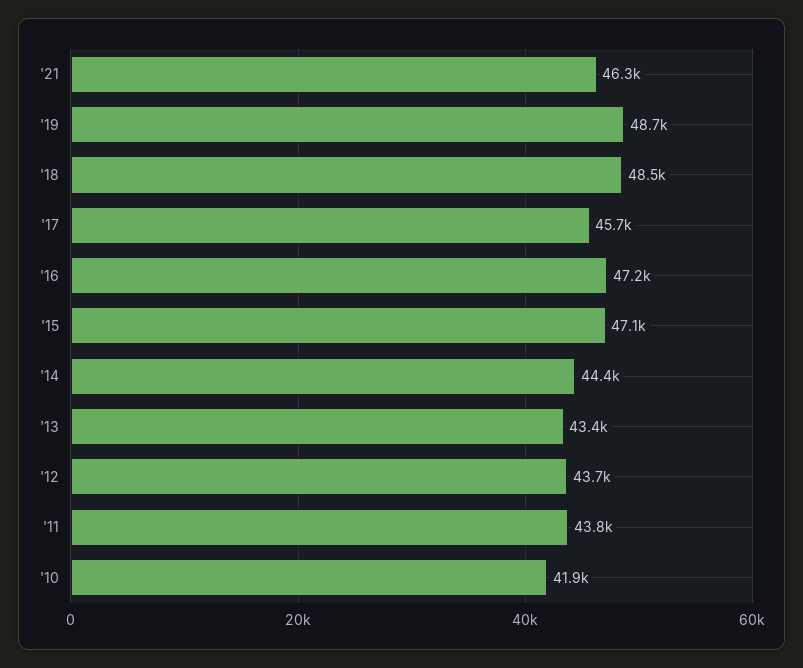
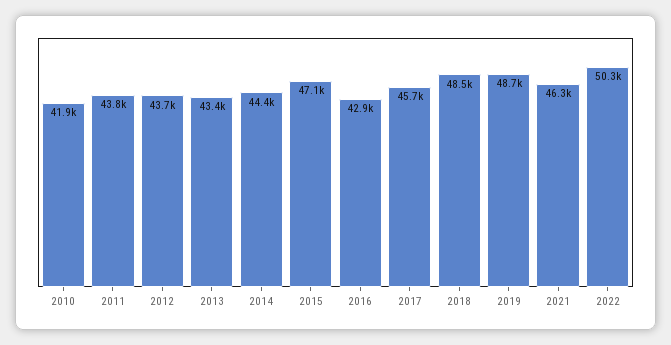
'16: 47200 -> 42900
2022: none -> 50300

